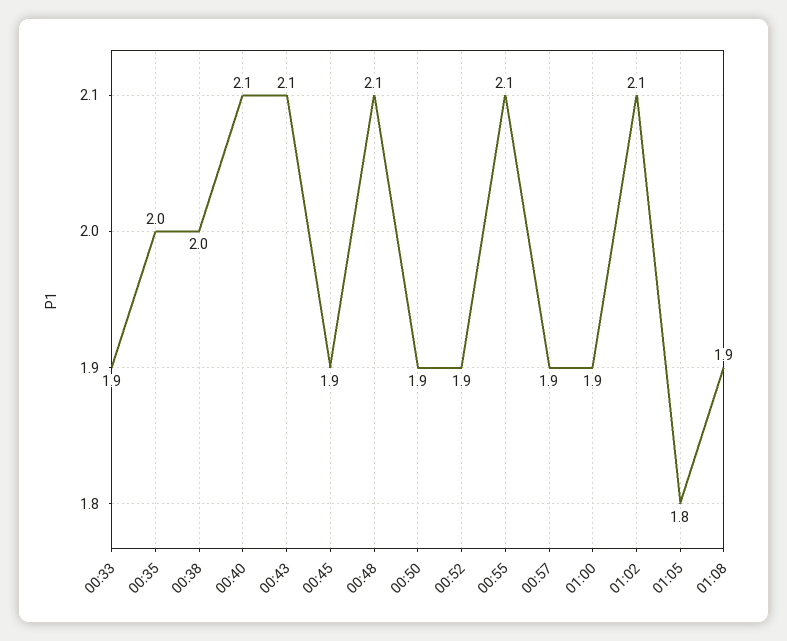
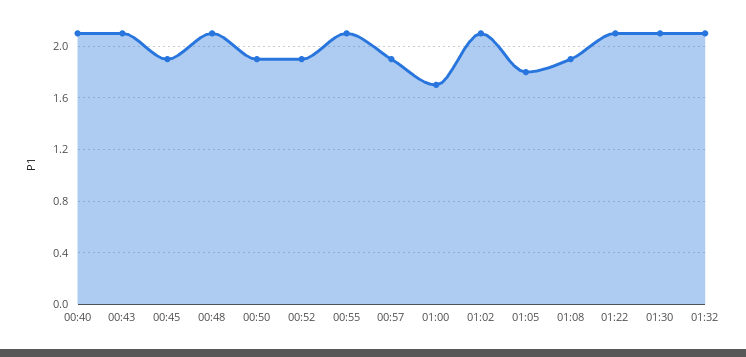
00:33: 1.9 -> none
00:35: 2 -> none
00:38: 2 -> none
01:00: 1.9 -> 1.7
01:22: none -> 2.1
01:30: none -> 2.1
01:32: none -> 2.1

